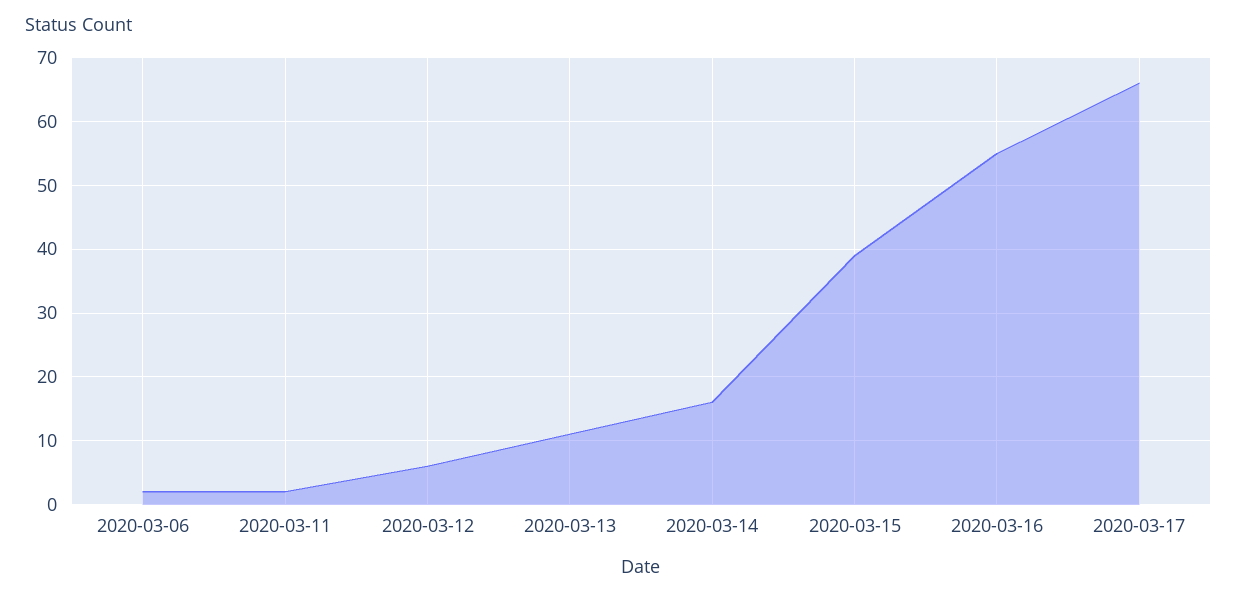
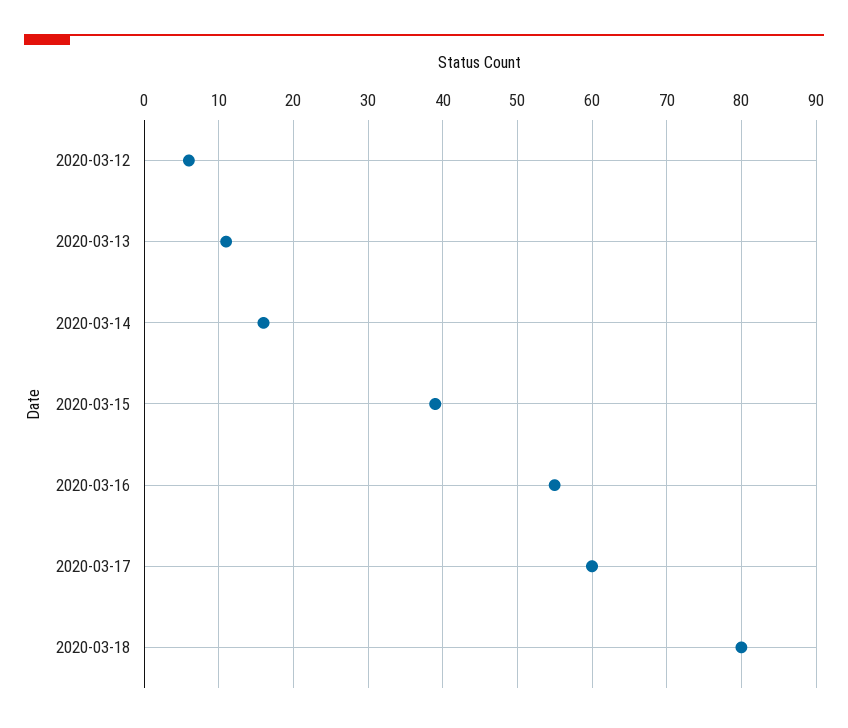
2020-03-06: 2 -> none
2020-03-11: 2 -> none
2020-03-17: 66 -> 60
2020-03-18: none -> 80

